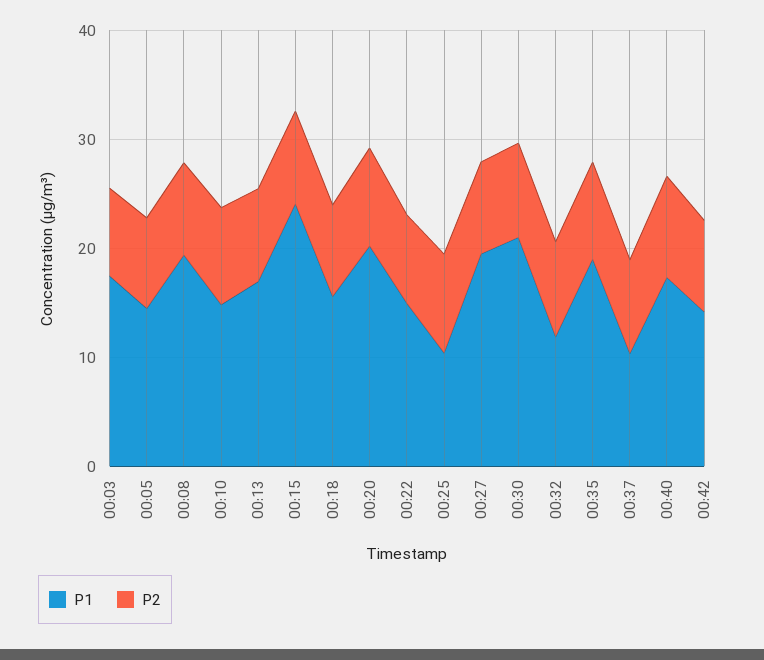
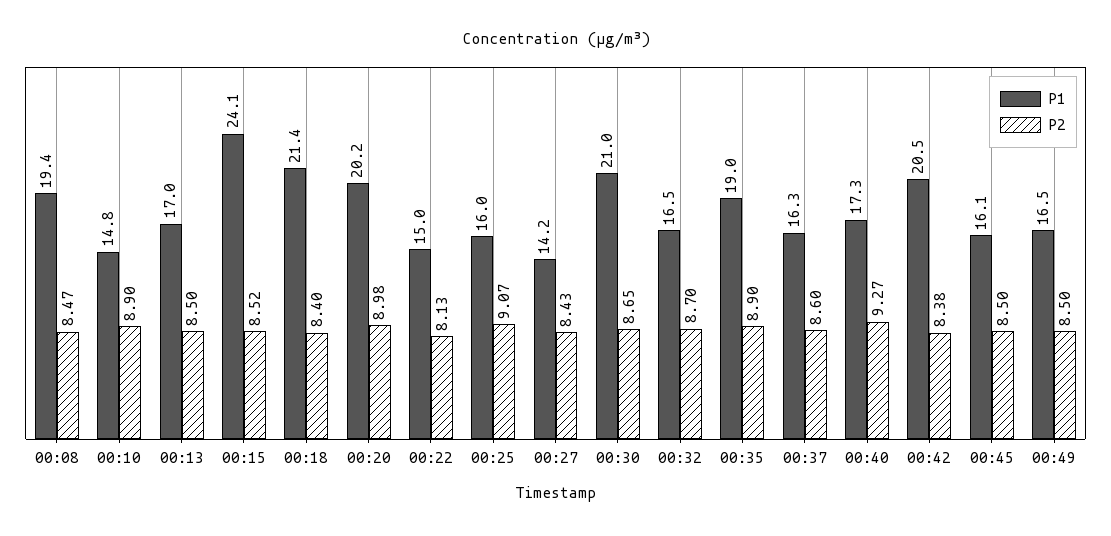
P1, 00:03: 18 -> none
P2, 00:03: 8 -> none
P1, 00:05: 14 -> none
P2, 00:05: 8 -> none
P1, 00:18: 16 -> 21.4
P1, 00:25: 10 -> 16
P1, 00:27: 20 -> 14.2
P1, 00:32: 12 -> 16.5
P1, 00:37: 10 -> 16.3
P1, 00:42: 14 -> 20.5
P1, 00:45: none -> 16.1
P2, 00:45: none -> 8.5
P1, 00:49: none -> 16.5
P2, 00:49: none -> 8.5

